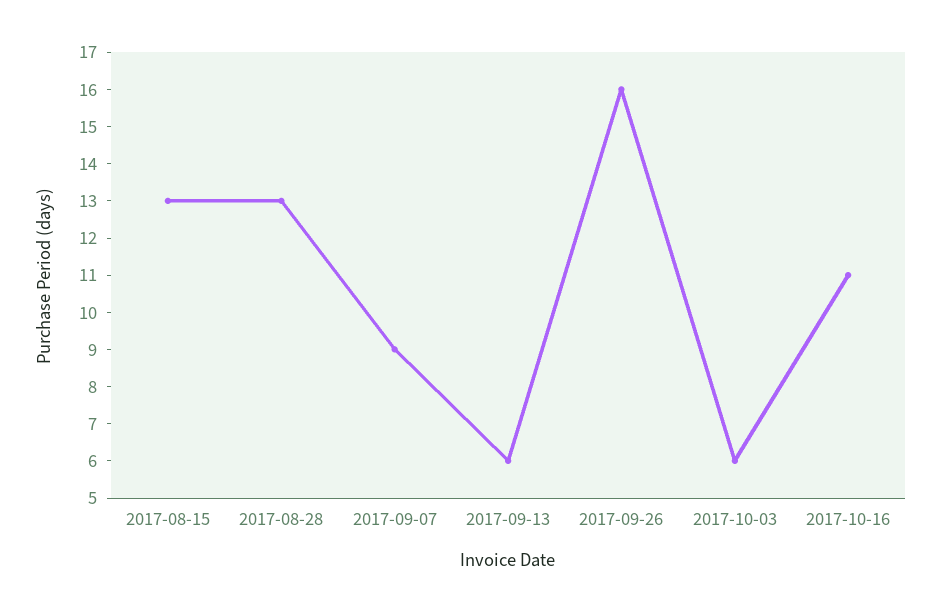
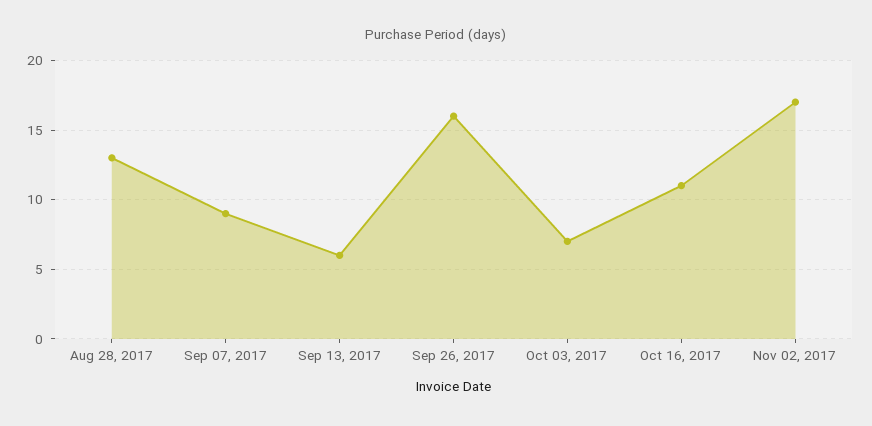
2017-08-15: 13 -> none
2017-10-03: 6 -> 7
Nov 02, 2017: none -> 17

